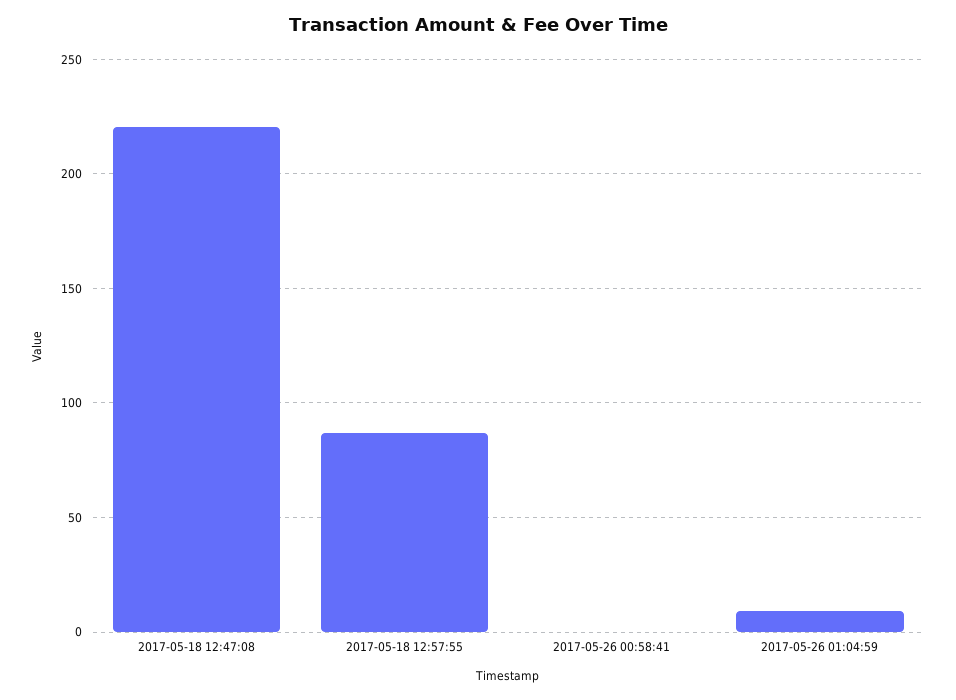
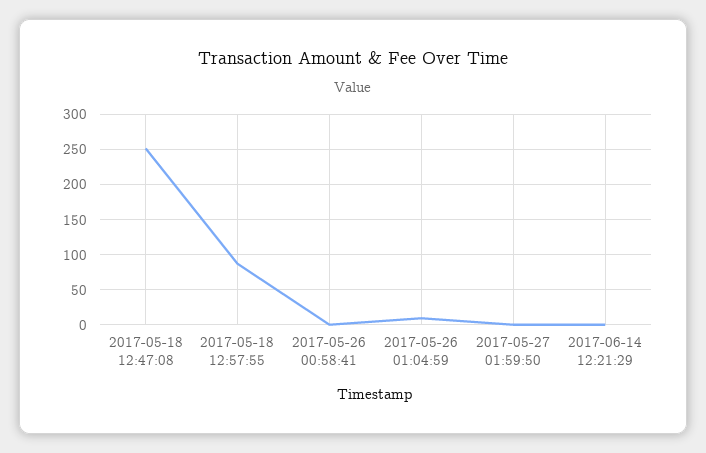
2017-05-18 12:47:08: 220 -> 250
2017-05-27 01:59:50: none -> 0
2017-06-14 12:21:29: none -> 0

